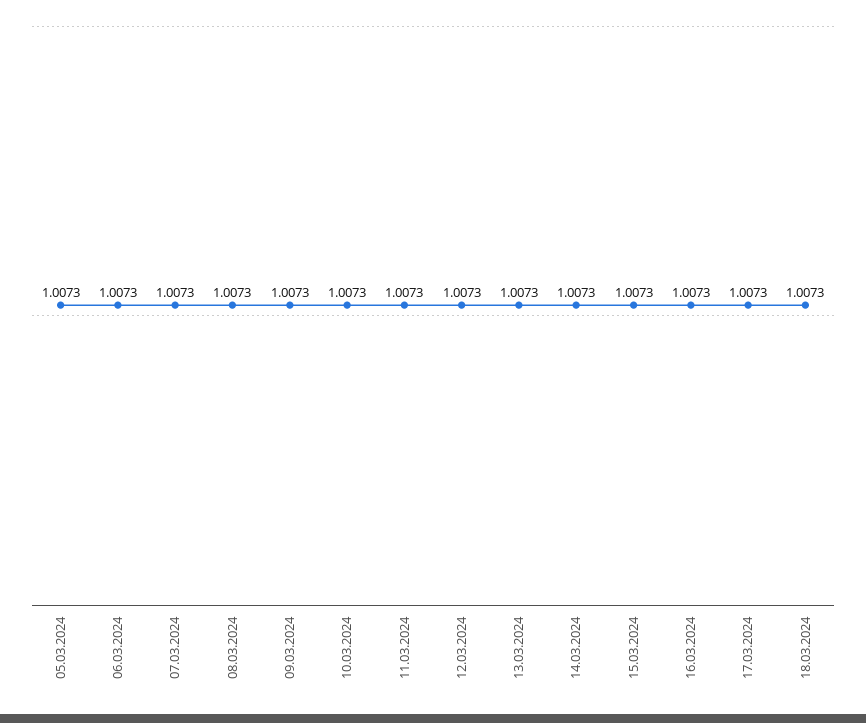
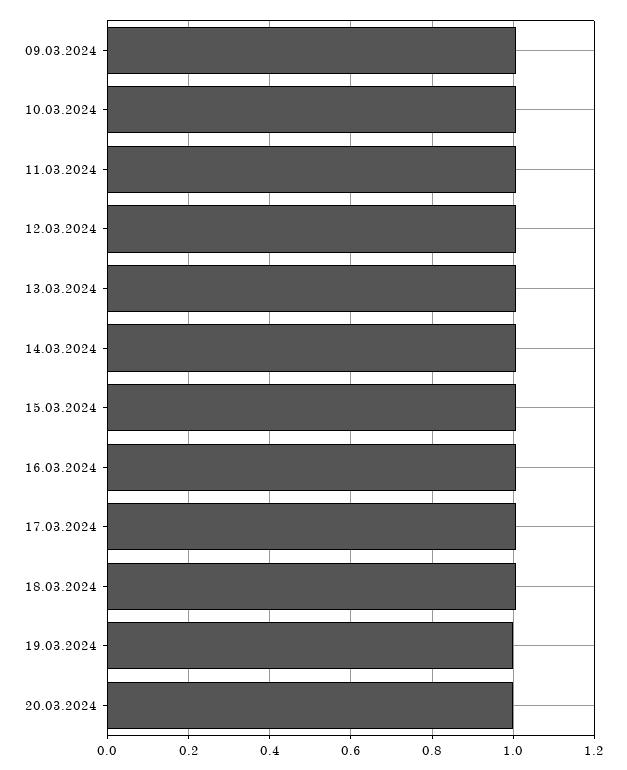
05.03.2024: 1.0073 -> none
06.03.2024: 1.0073 -> none
07.03.2024: 1.0073 -> none
08.03.2024: 1.0073 -> none
19.03.2024: none -> 1
20.03.2024: none -> 1

